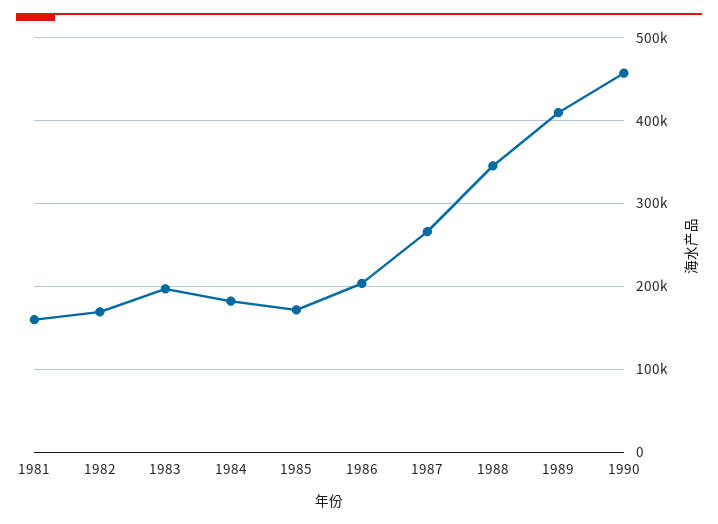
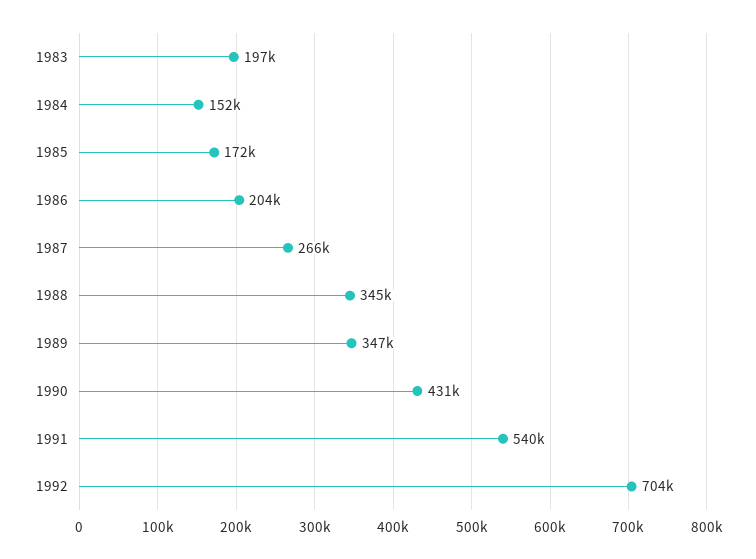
1981: 160000 -> none
1982: 170000 -> none
1984: 180000 -> 152000
1989: 410000 -> 347000
1990: 460000 -> 431000
1991: none -> 540000
1992: none -> 704000

